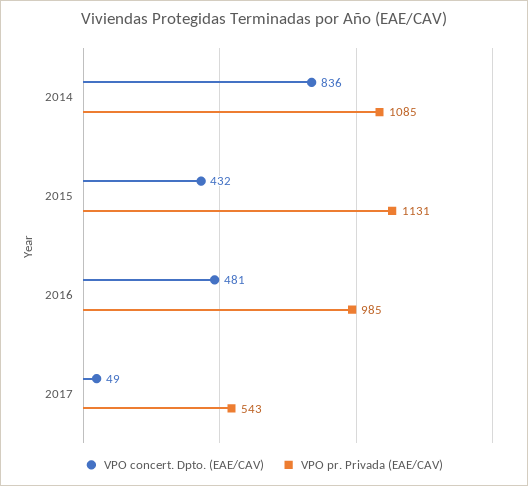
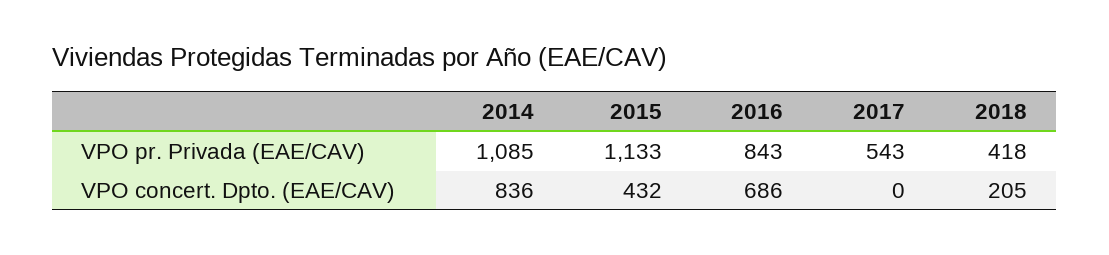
VPO pr. Privada (EAE/CAV), 2015: 1131 -> 1133
VPO concert. Dpto. (EAE/CAV), 2016: 481 -> 686
VPO pr. Privada (EAE/CAV), 2016: 985 -> 843
VPO concert. Dpto. (EAE/CAV), 2017: 49 -> 0
VPO pr. Privada (EAE/CAV), 2018: none -> 418
VPO concert. Dpto. (EAE/CAV), 2018: none -> 205

